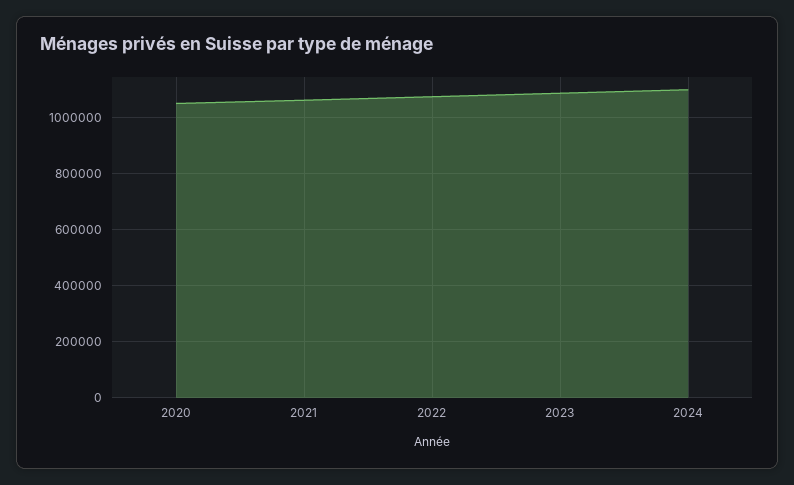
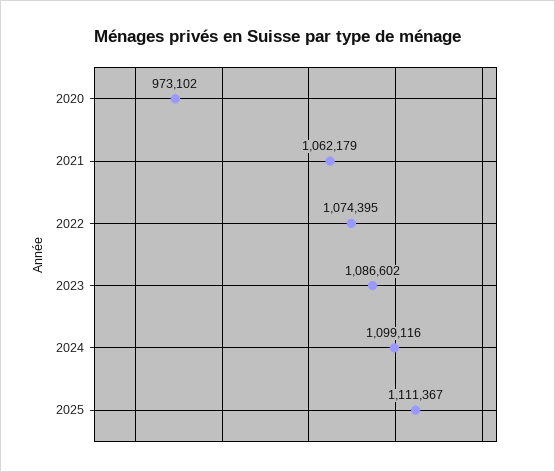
2020: 1050000 -> 973102
2025: none -> 1111367

